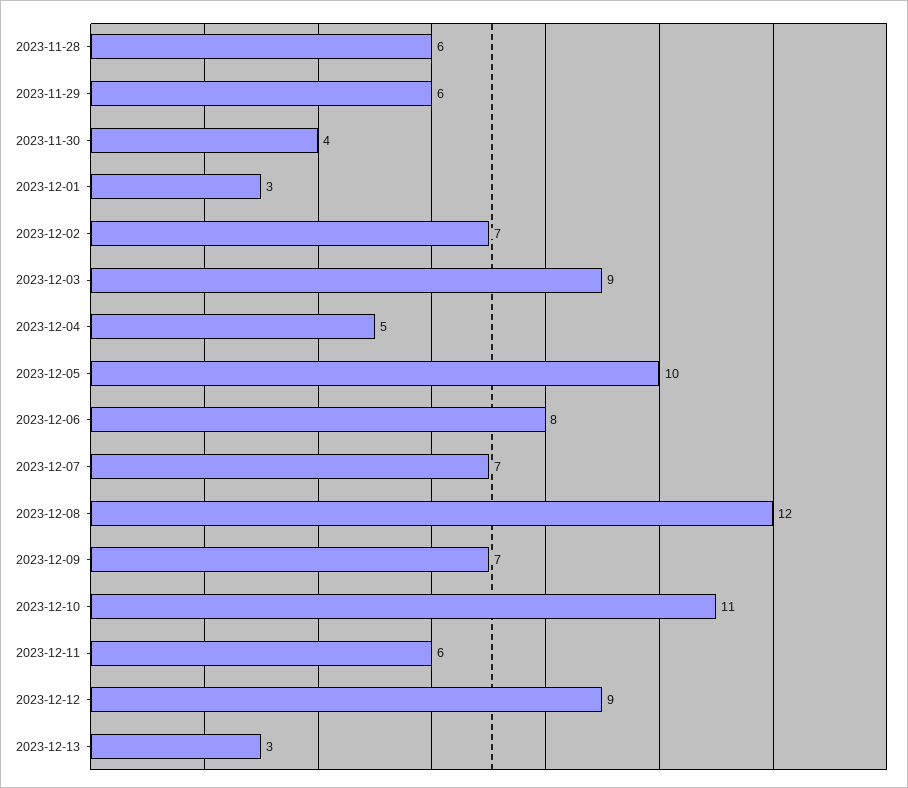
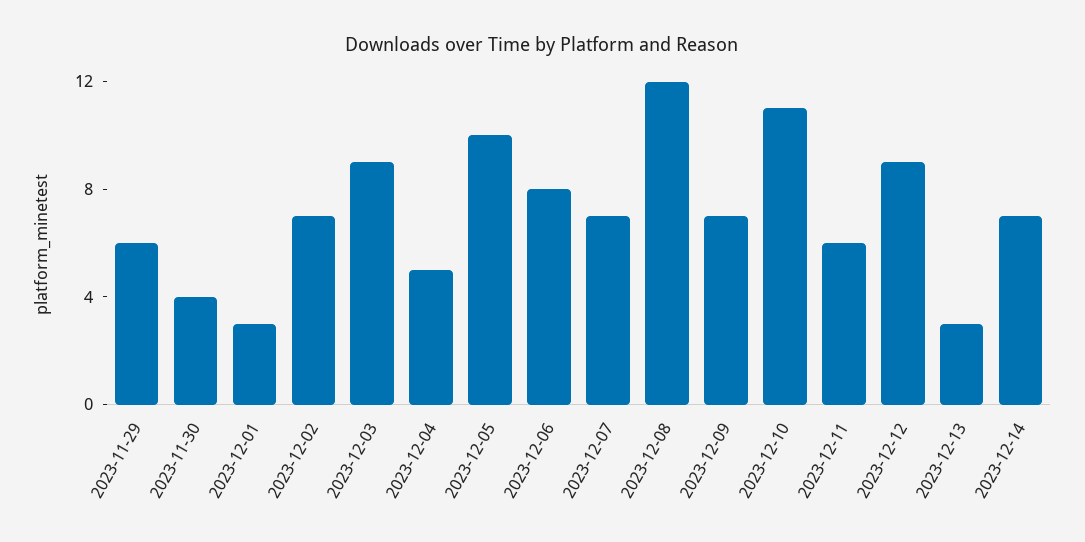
2023-11-28: 6 -> none
2023-12-14: none -> 7

